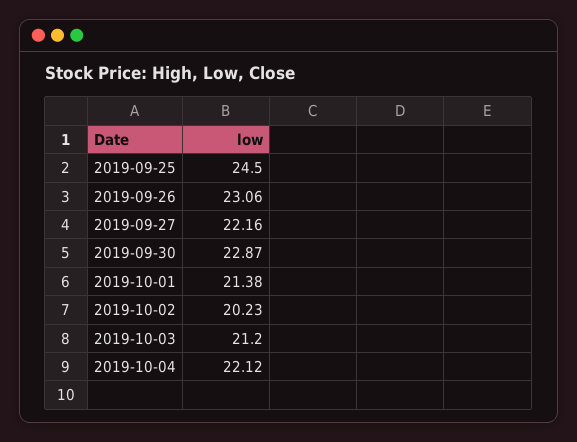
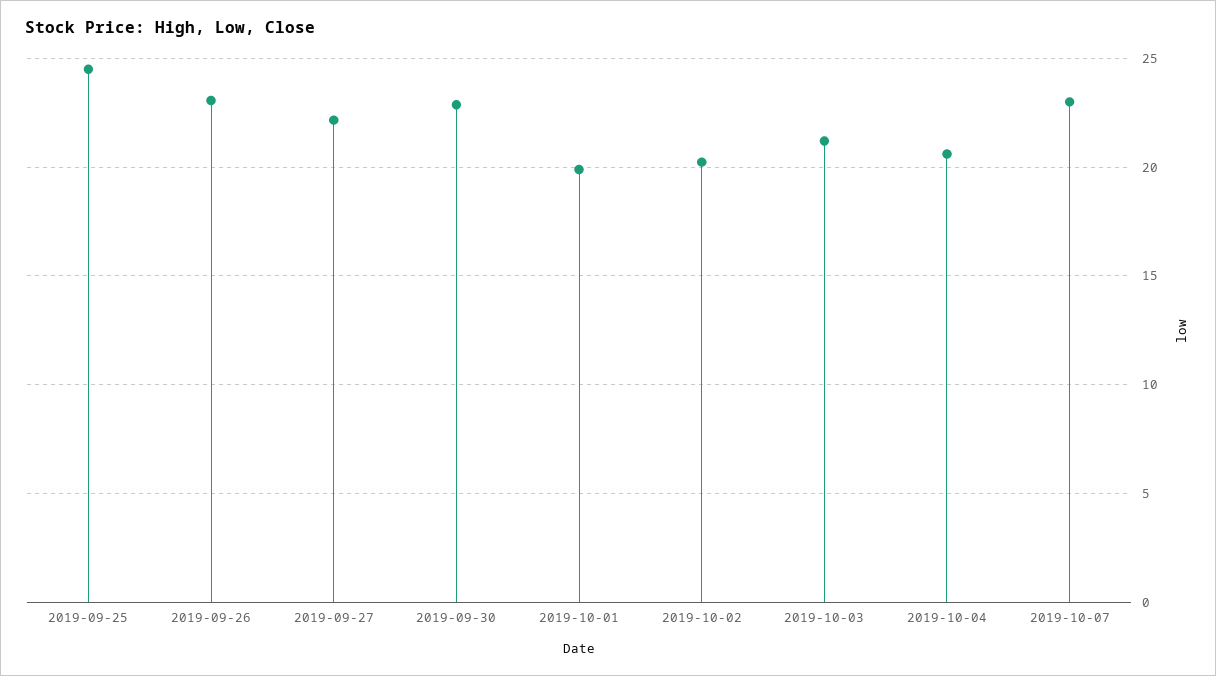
2019-10-01: 21.38 -> 20
2019-10-04: 22.12 -> 20.5
2019-10-07: none -> 23

